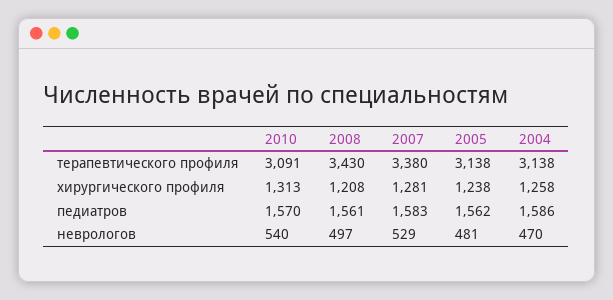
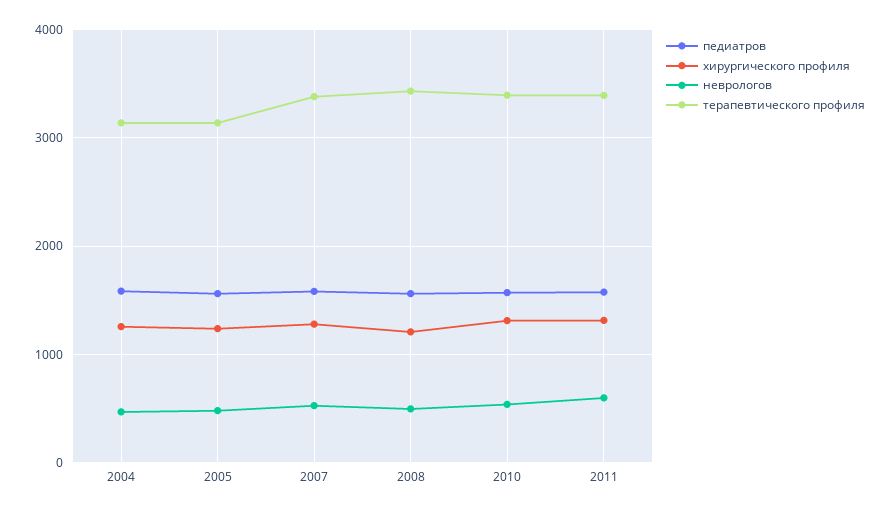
терапевтического профиля, 2010: 3091 -> 3400
педиатров, 2011: none -> 1600
хирургического профиля, 2011: none -> 1300
неврологов, 2011: none -> 600
терапевтического профиля, 2011: none -> 3400

